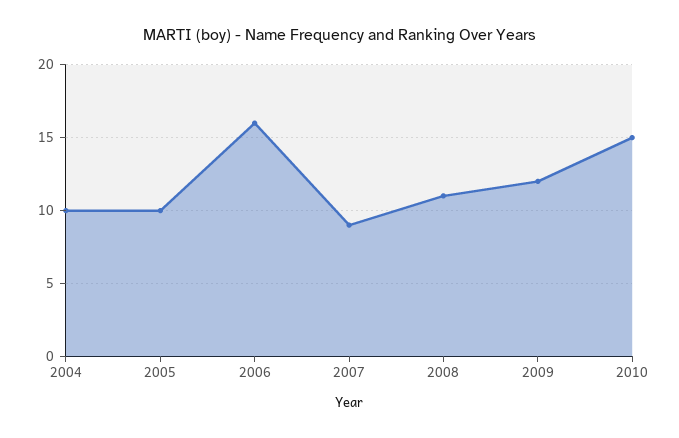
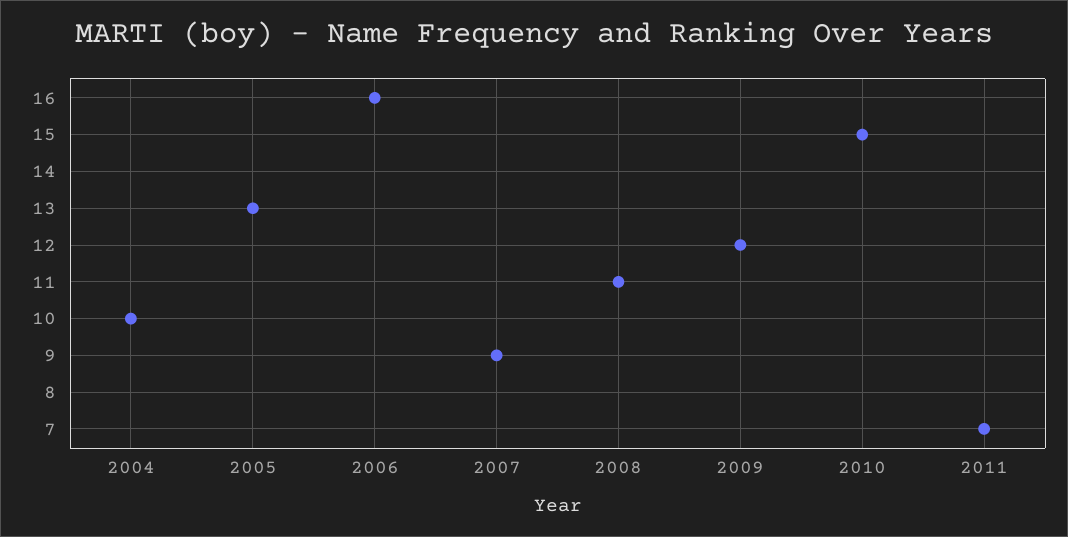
2005: 10 -> 13
2011: none -> 7

